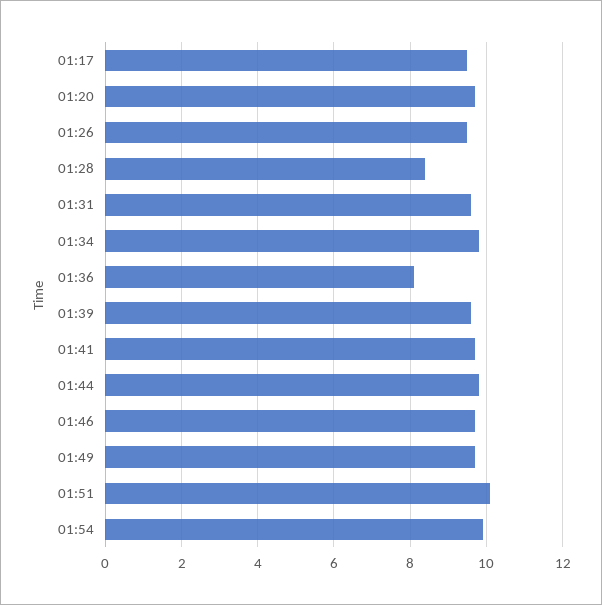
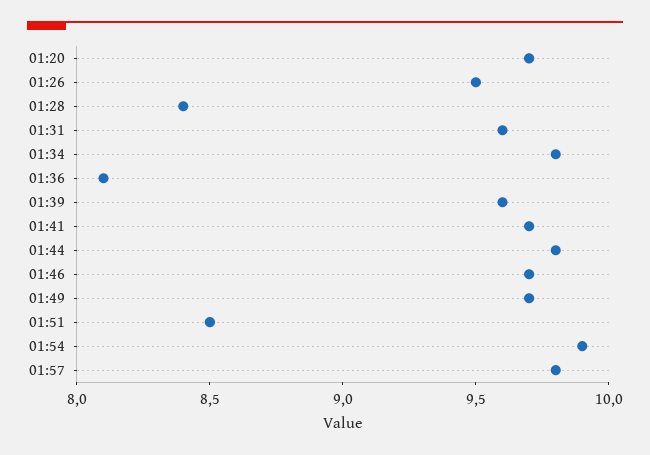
01:17: 9.5 -> none
01:51: 10 -> 8.5
01:57: none -> 9.8

